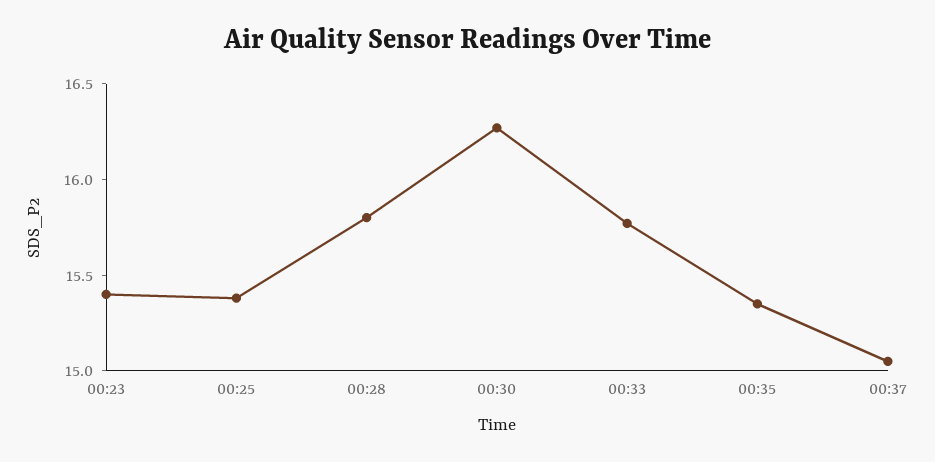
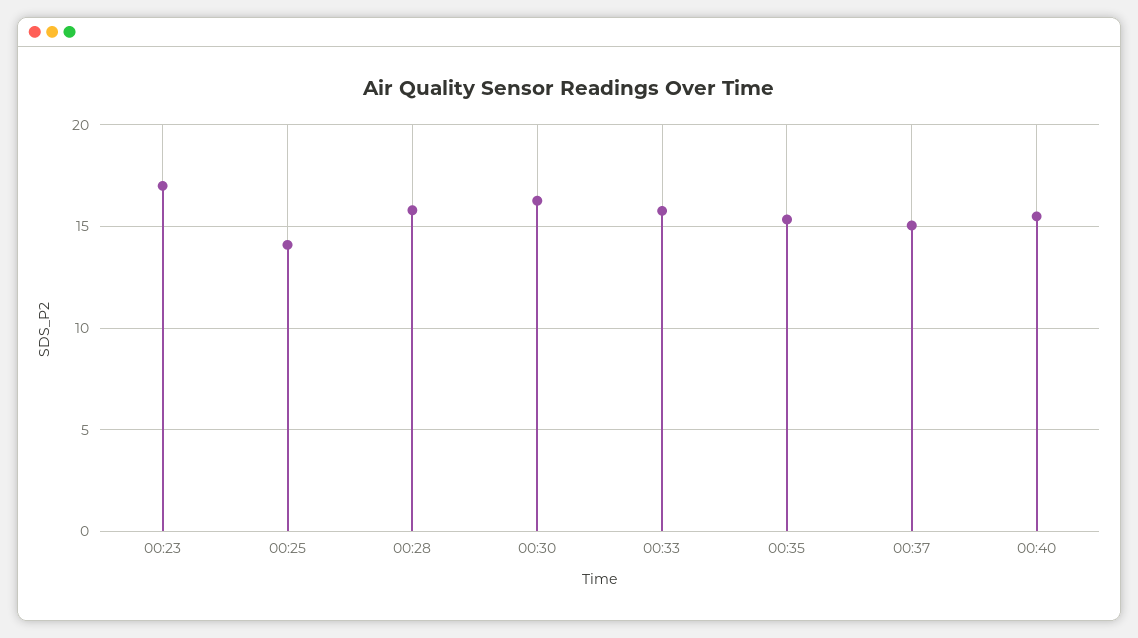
00:23: 15.4 -> 17
00:25: 15.4 -> 14
00:40: none -> 15.5

